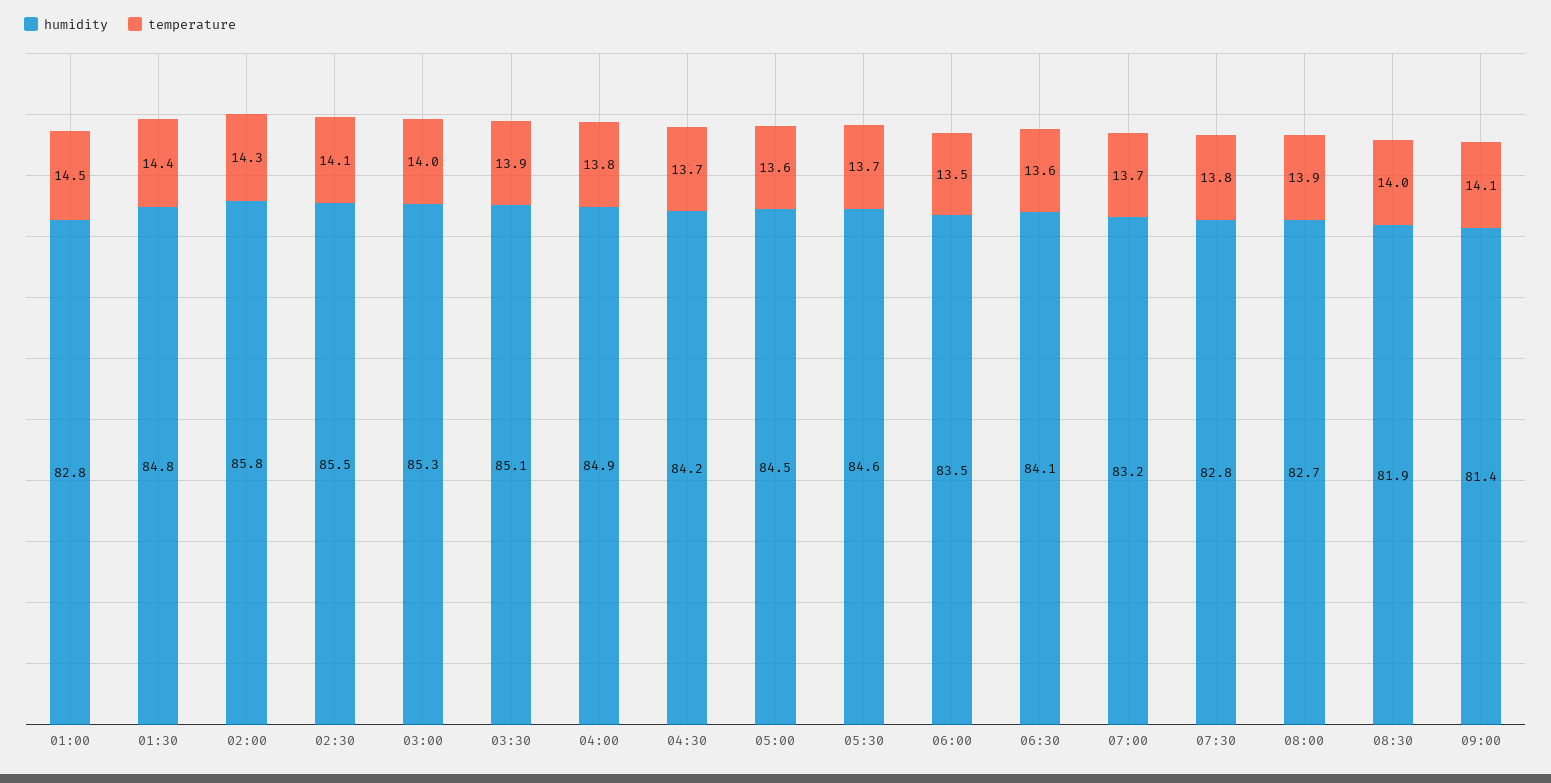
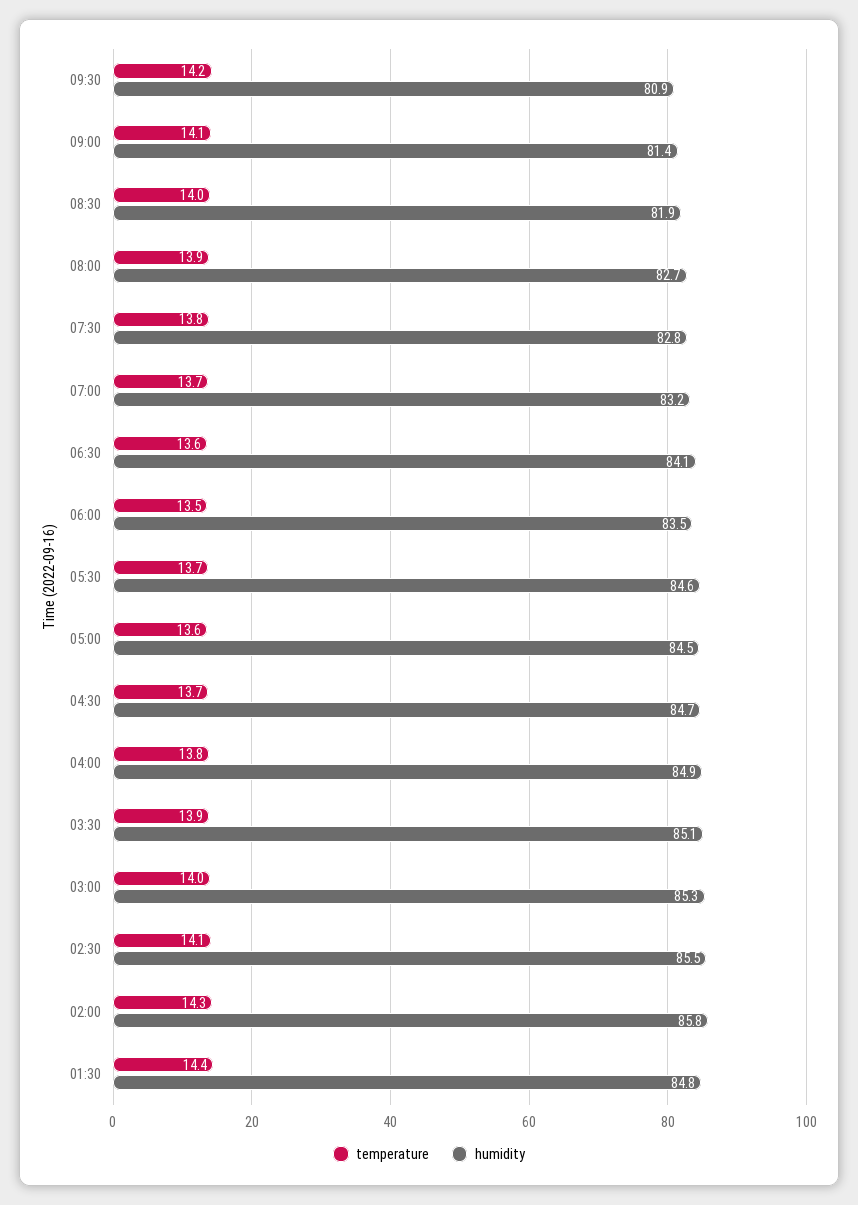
humidity, 01:00: 82.8 -> none
temperature, 01:00: 14.5 -> none
humidity, 04:30: 84.2 -> 84.7
temperature, 09:30: none -> 14.2
humidity, 09:30: none -> 80.9

